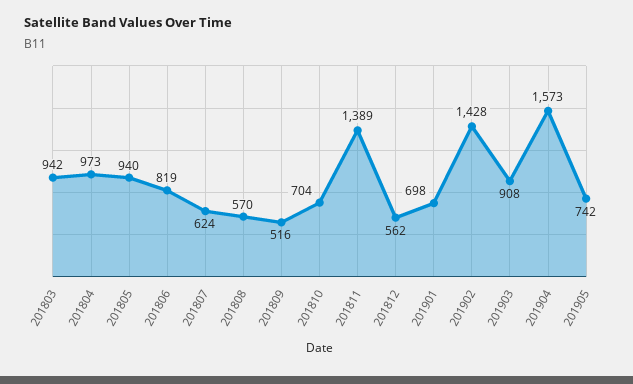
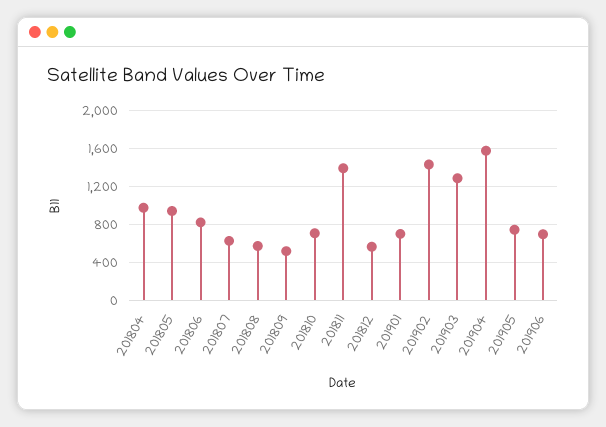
201803: 942 -> none
201903: 908 -> 1300
201906: none -> 700

